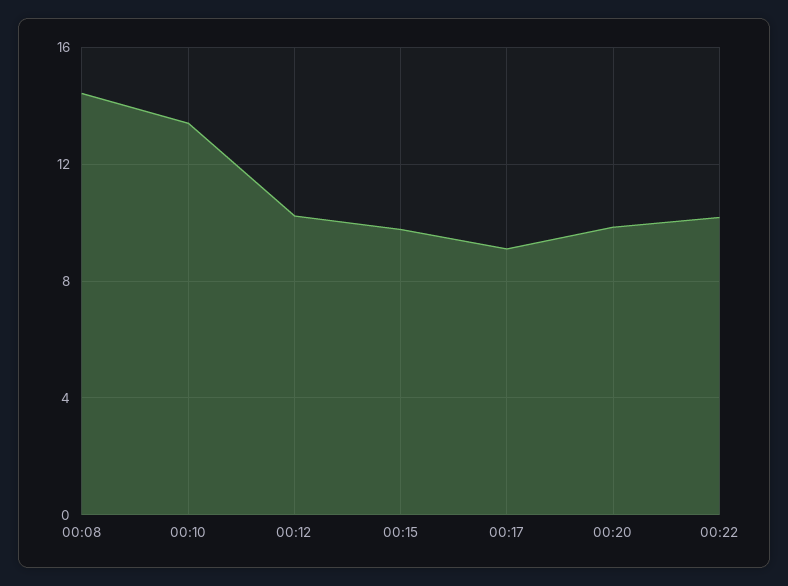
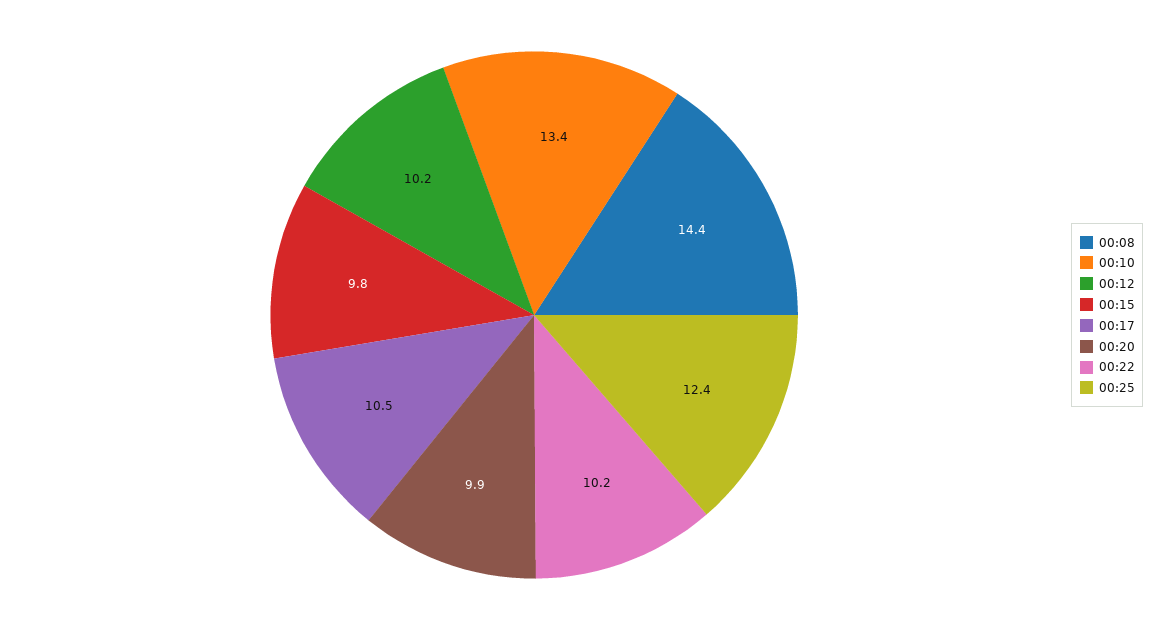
00:17: 9 -> 10.5
00:25: none -> 12.4

